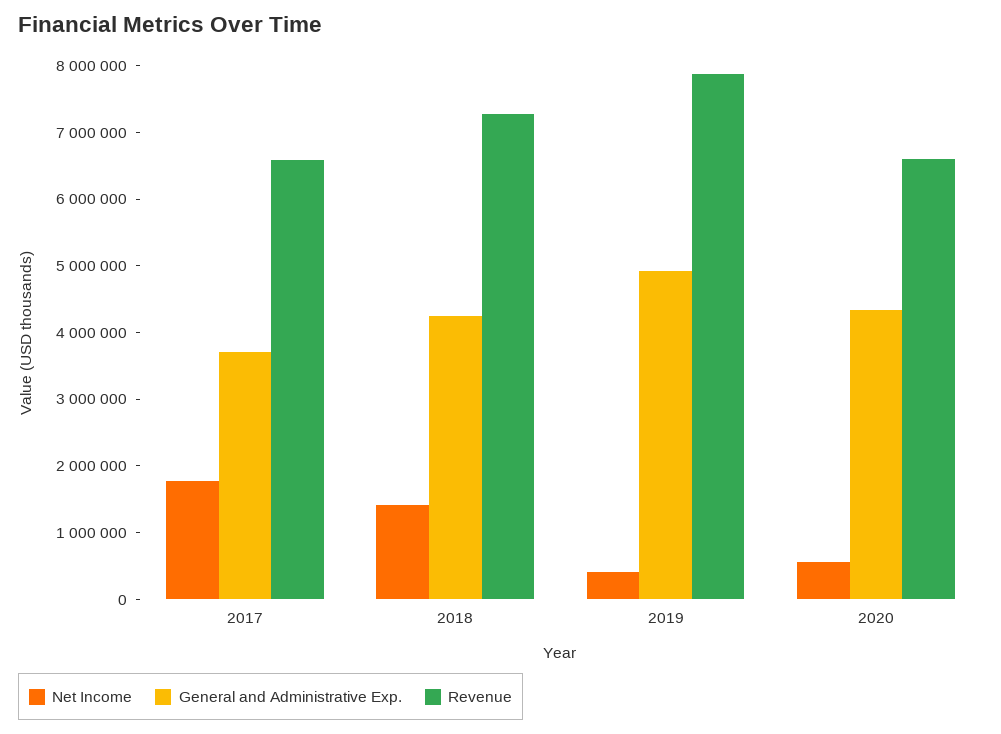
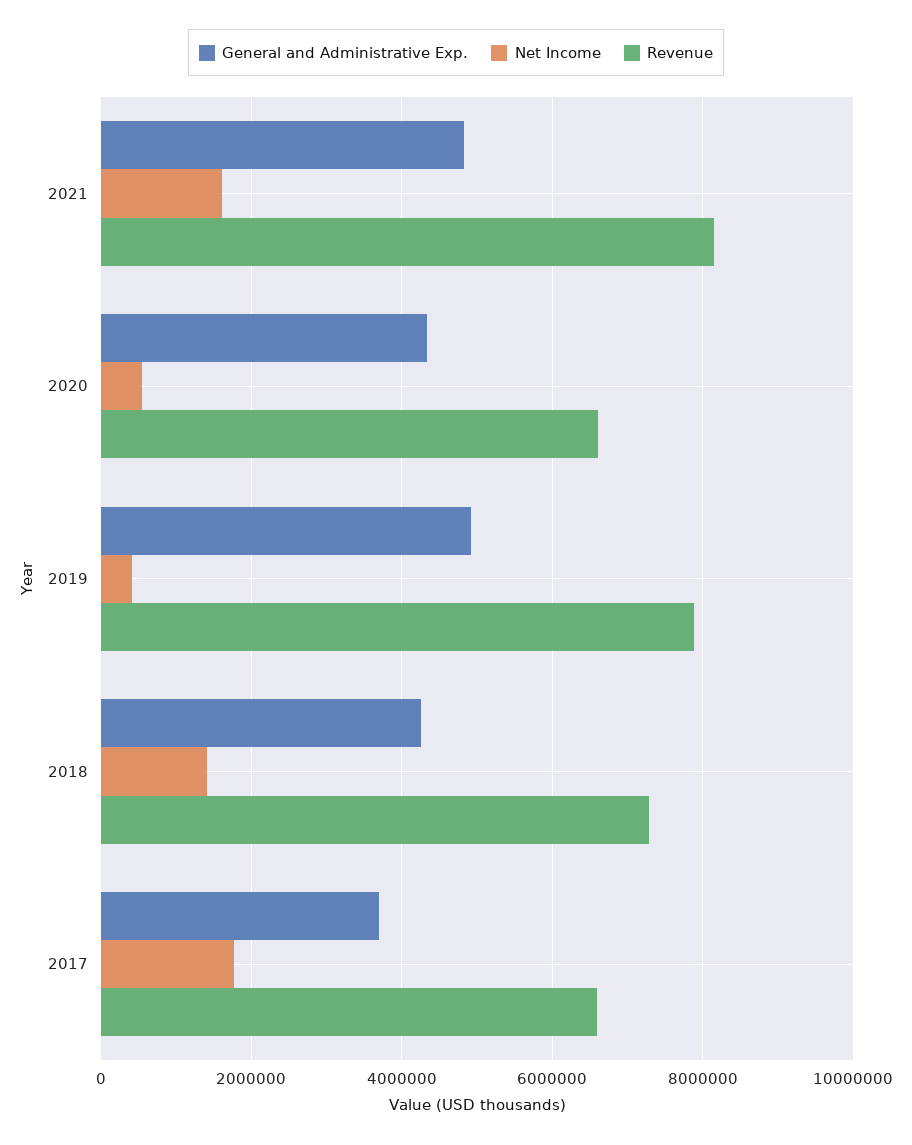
General and Administrative Exp., 2021: none -> 4800000
Net Income, 2021: none -> 1600000
Revenue, 2021: none -> 8200000

